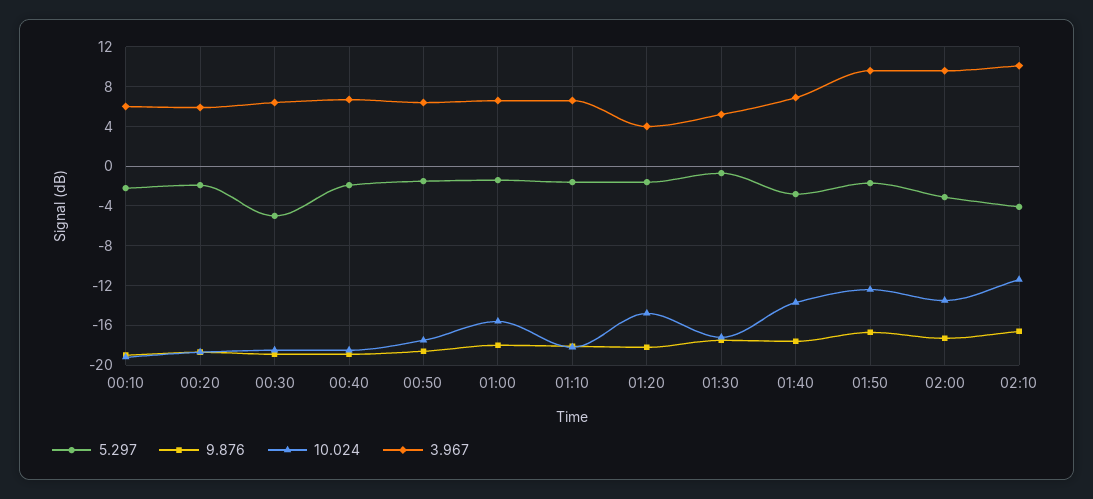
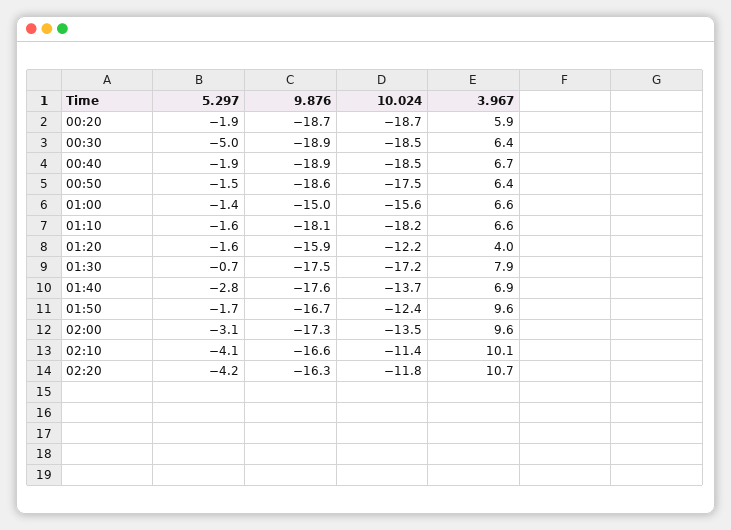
5.297, 00:10: -2 -> none
9.876, 00:10: -19 -> none
10.024, 00:10: -19 -> none
3.967, 00:10: 6 -> none
9.876, 01:00: -18 -> -15
9.876, 01:20: -18 -> -15.9
10.024, 01:20: -15 -> -12.2
3.967, 01:30: 5 -> 7.9
5.297, 02:20: none -> -4.2
9.876, 02:20: none -> -16.3
10.024, 02:20: none -> -11.8
3.967, 02:20: none -> 10.7

